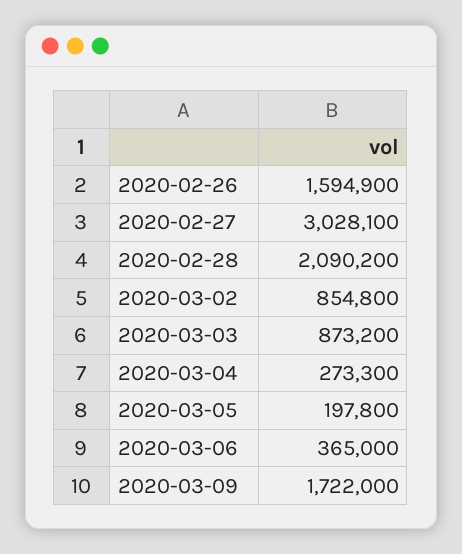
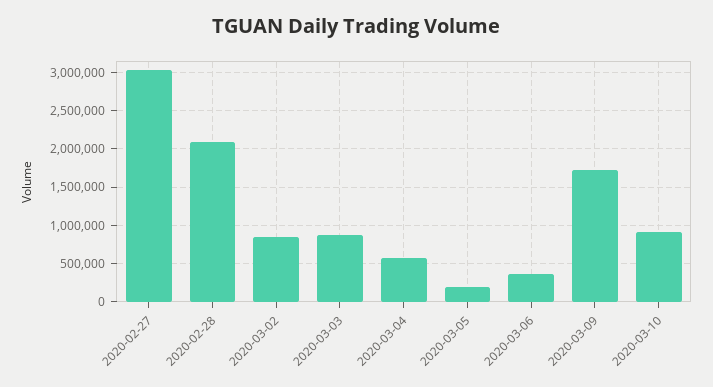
2020-02-26: 1594900 -> none
2020-03-04: 273300 -> 600000
2020-03-10: none -> 900000

